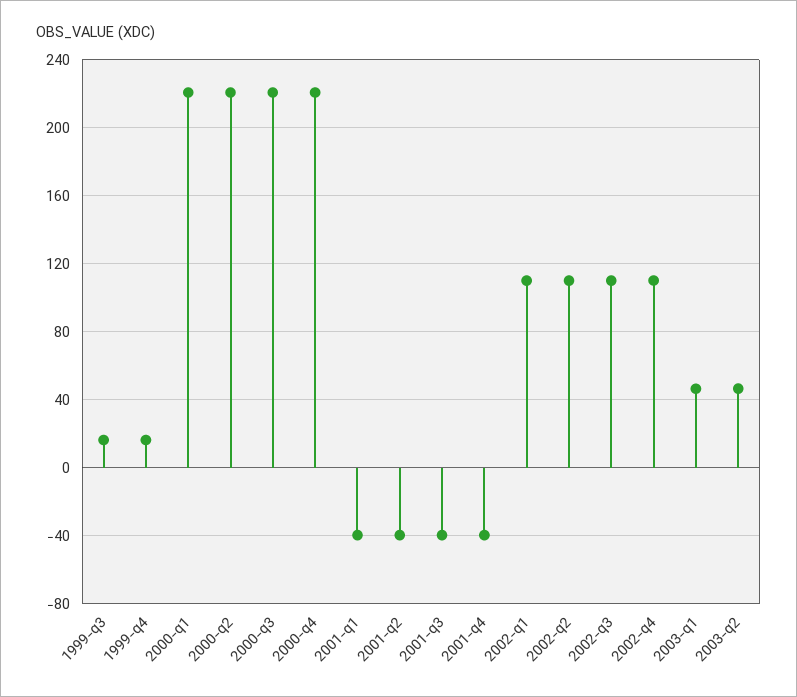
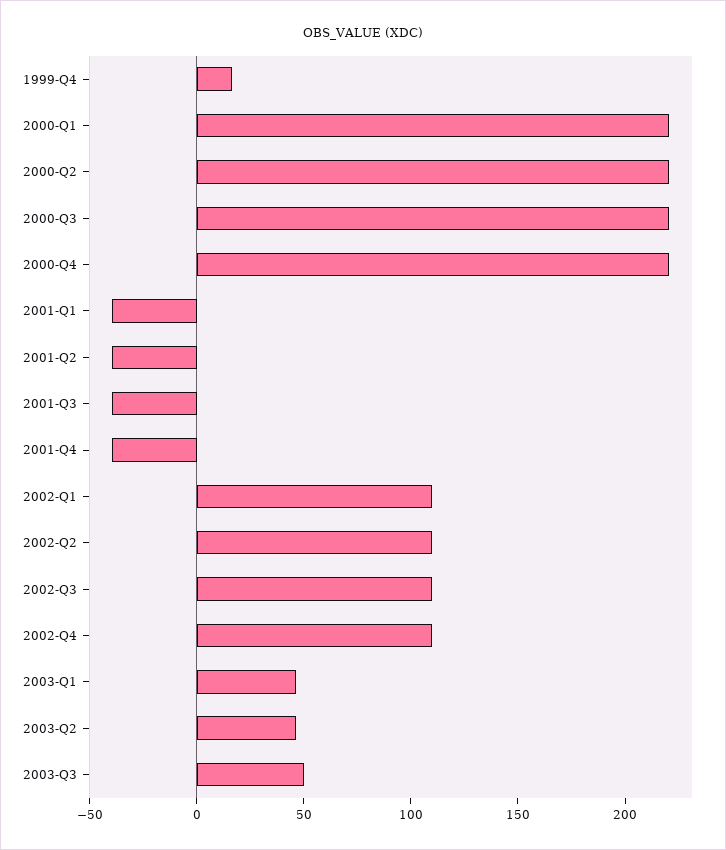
1999-q3: 15 -> none
2003-Q3: none -> 50

